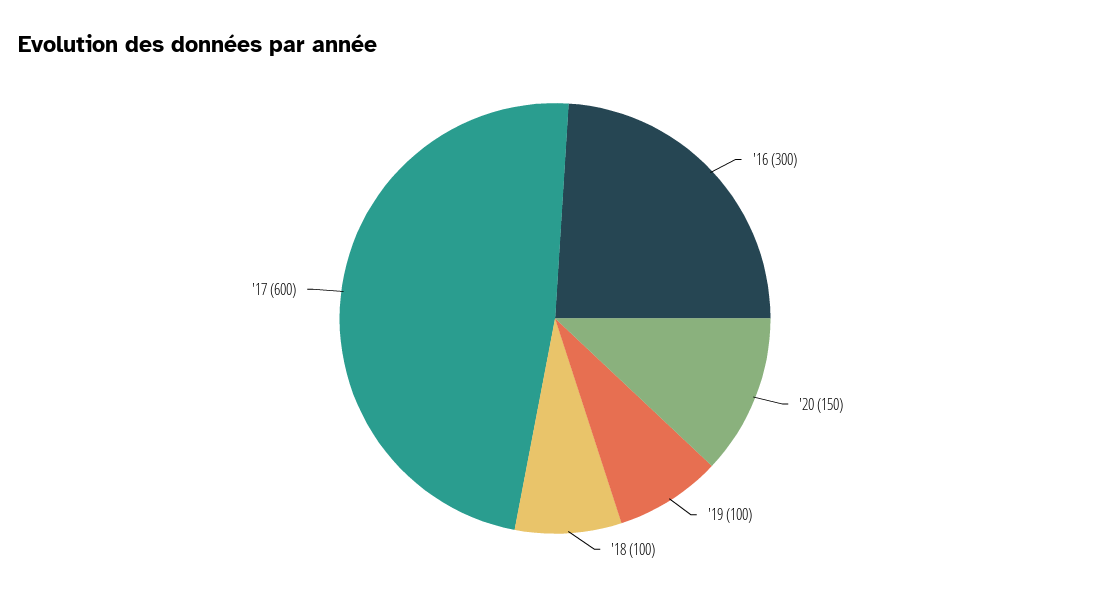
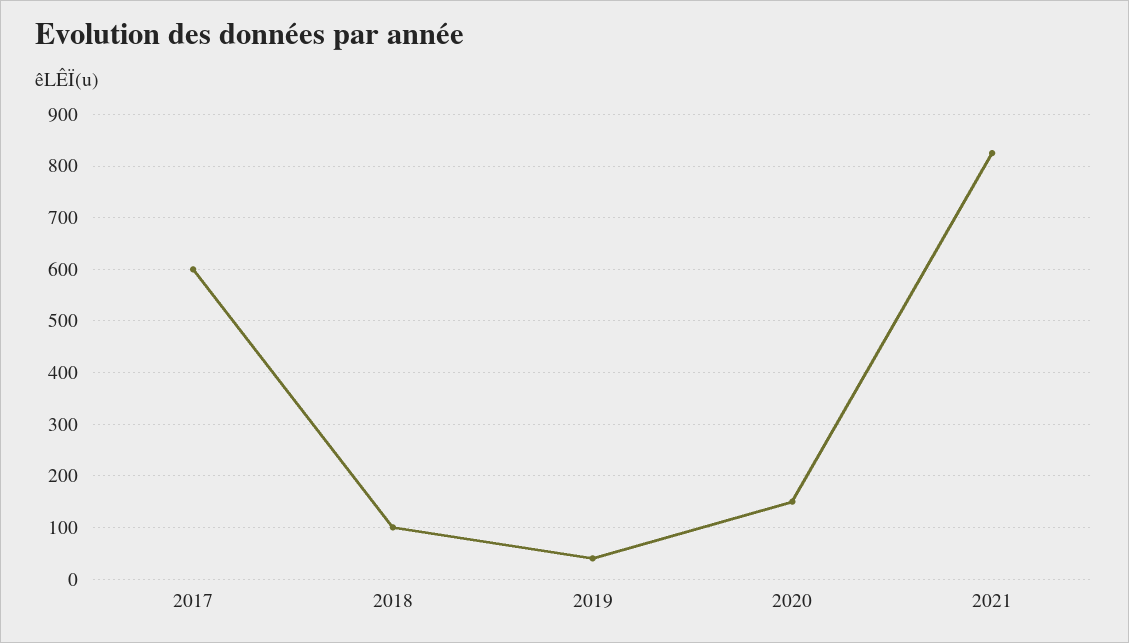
'16: 300 -> none
'19: 100 -> 40
2021: none -> 820

